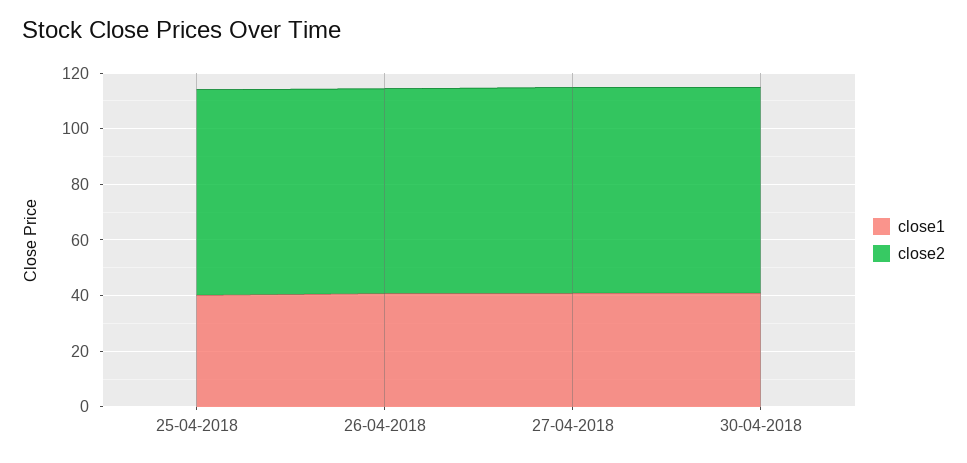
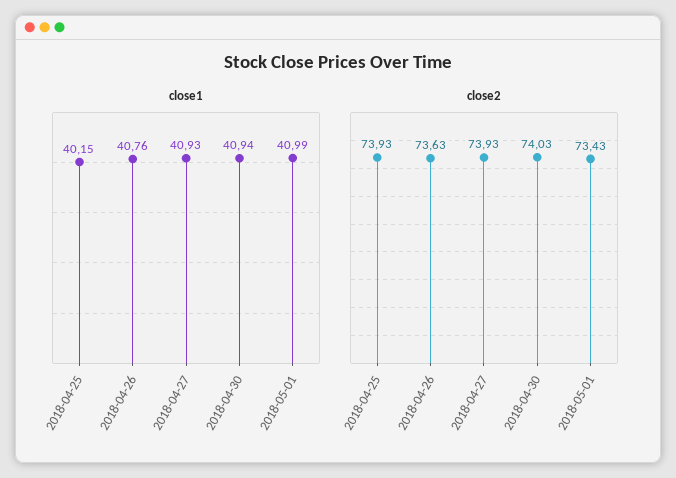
close1, 2018-05-01: none -> 40.99
close2, 2018-05-01: none -> 73.43

